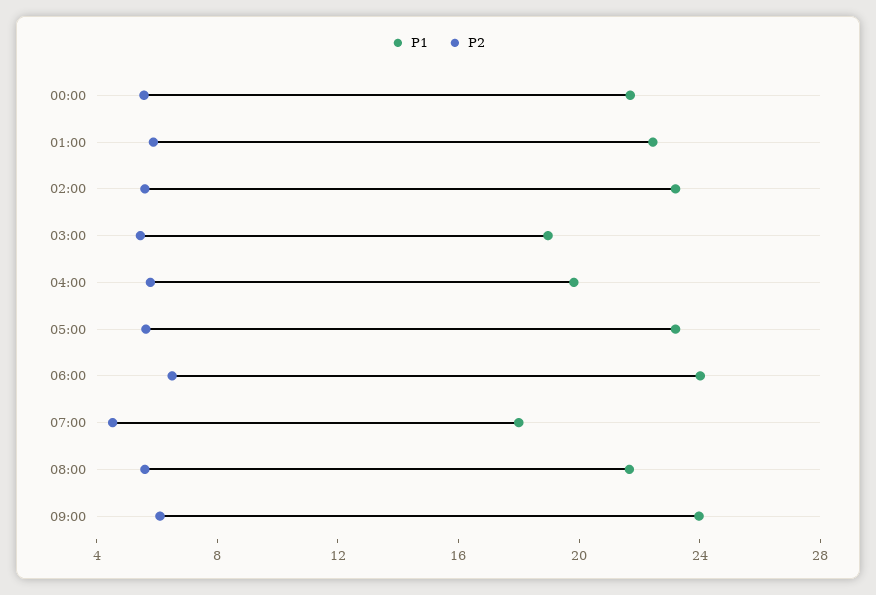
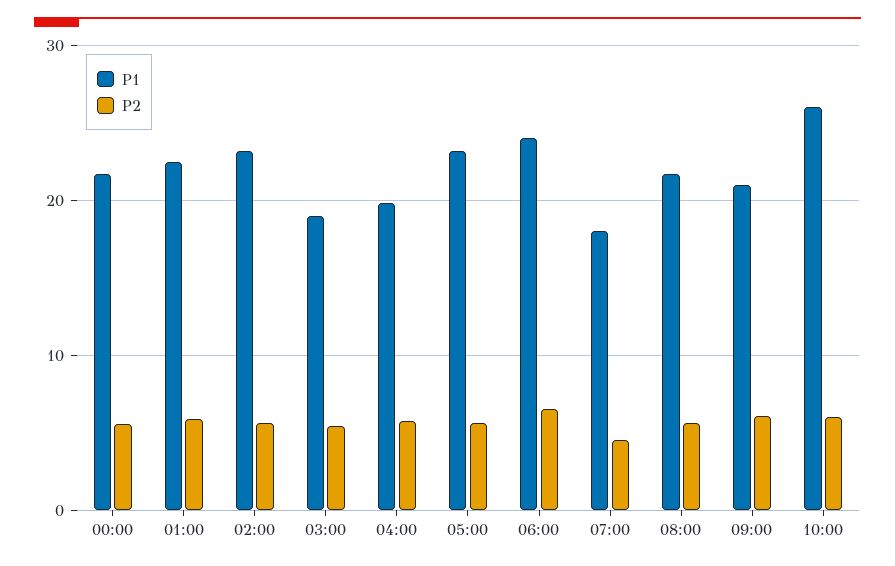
P1, 09:00: 24 -> 21
P1, 10:00: none -> 26
P2, 10:00: none -> 6

